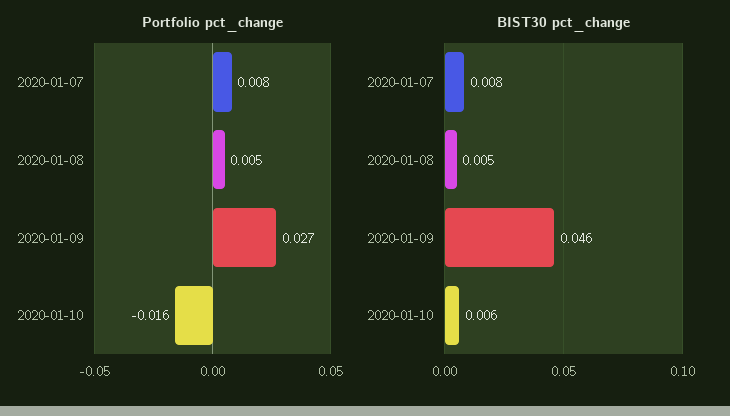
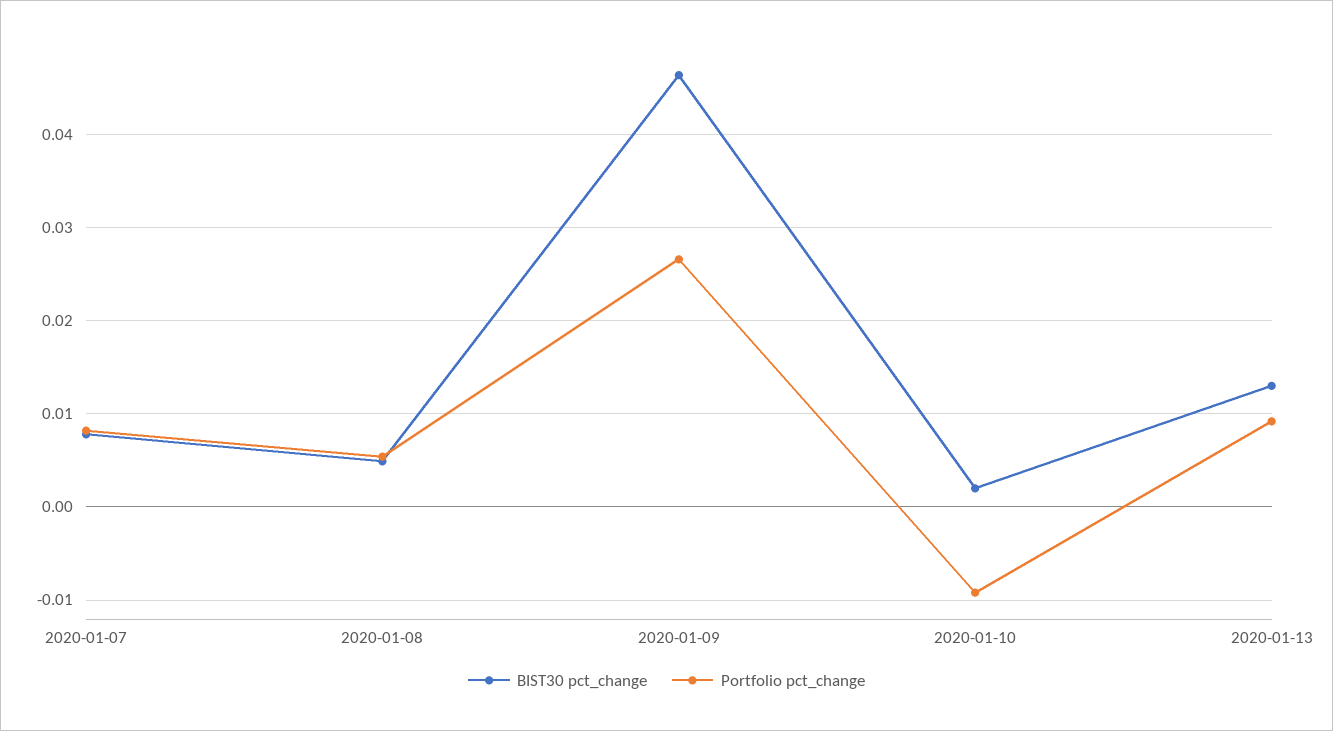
Portfolio pct_change, 2020-01-10: -0.016 -> -0.009
BIST30 pct_change, 2020-01-10: 0.006 -> 0.002
BIST30 pct_change, 2020-01-13: none -> 0.013
Portfolio pct_change, 2020-01-13: none -> 0.009

